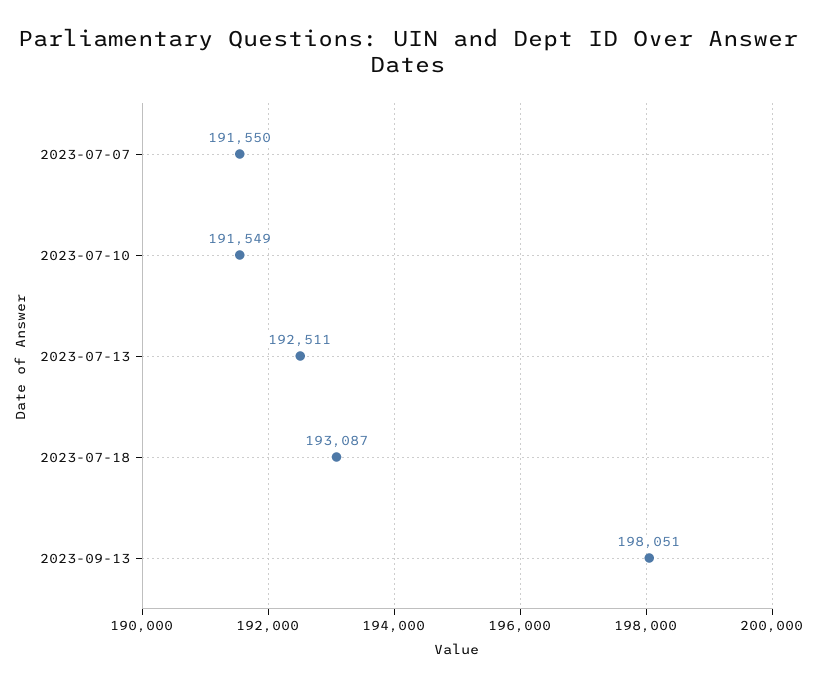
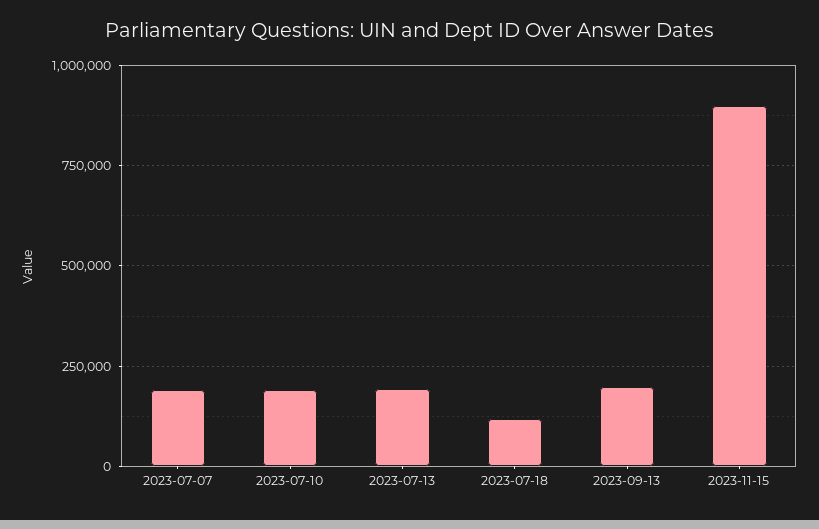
2023-07-18: 193087 -> 125000
2023-11-15: none -> 900000

